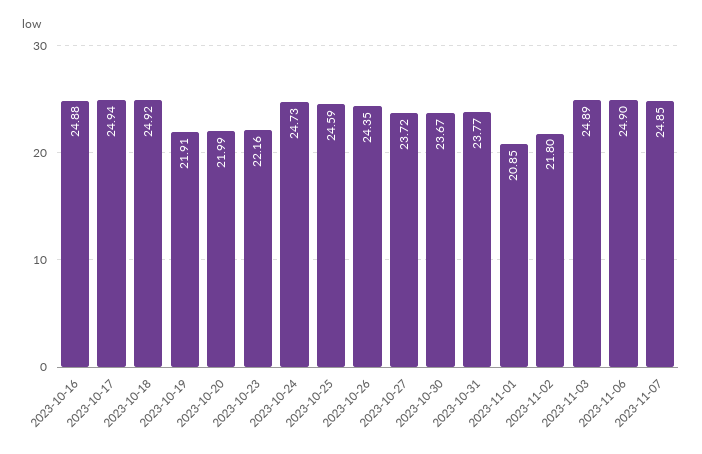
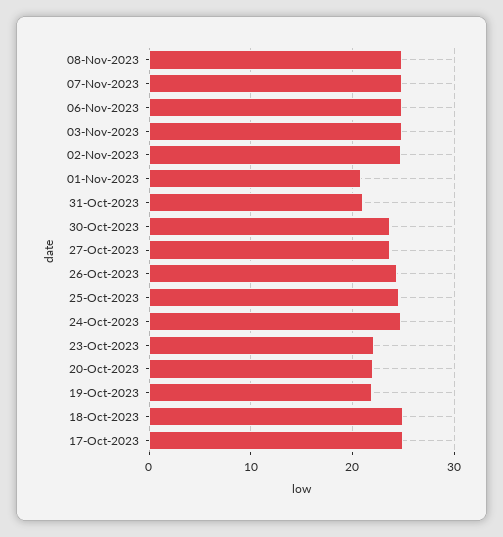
2023-10-16: 24.88 -> none
2023-10-31: 23.77 -> 21
2023-11-02: 21.8 -> 25
08-Nov-2023: none -> 25

